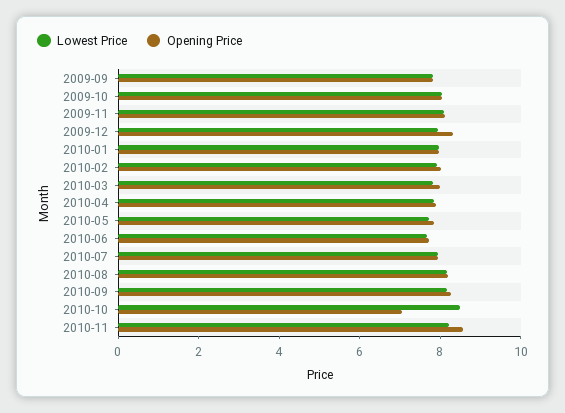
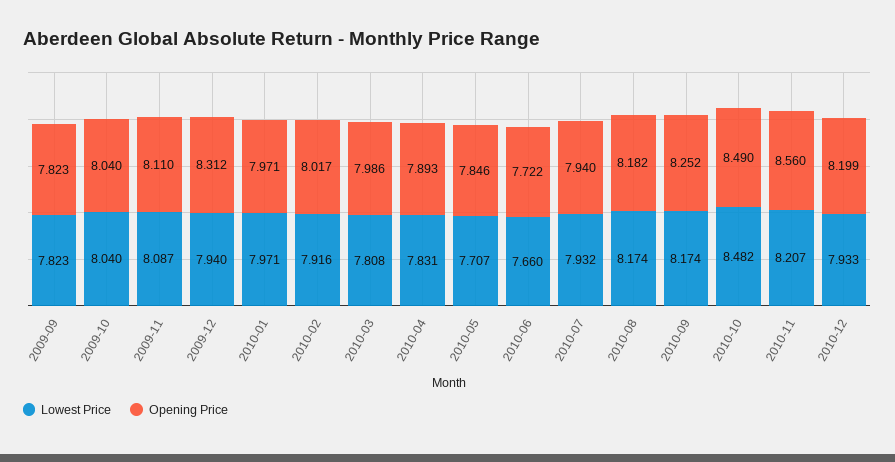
Opening Price, 2010-10: 7 -> 8.49
Lowest Price, 2010-12: none -> 7.933
Opening Price, 2010-12: none -> 8.199

